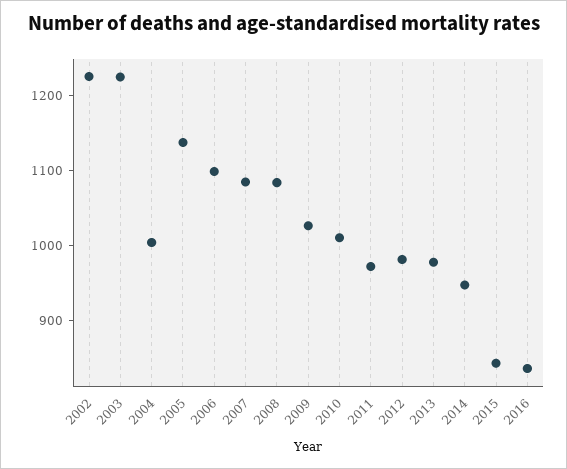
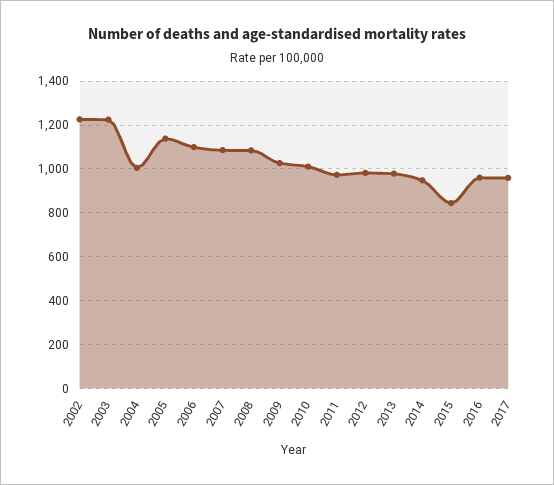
2016: 840 -> 950
2017: none -> 950

